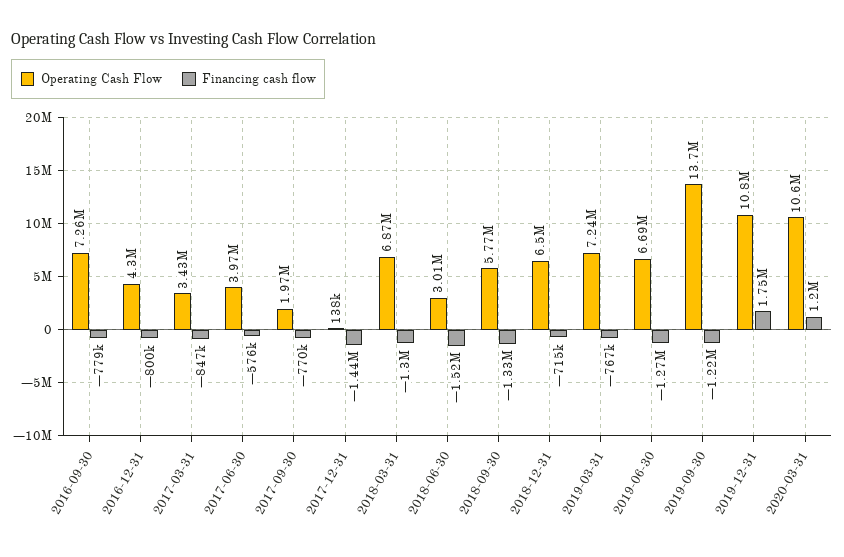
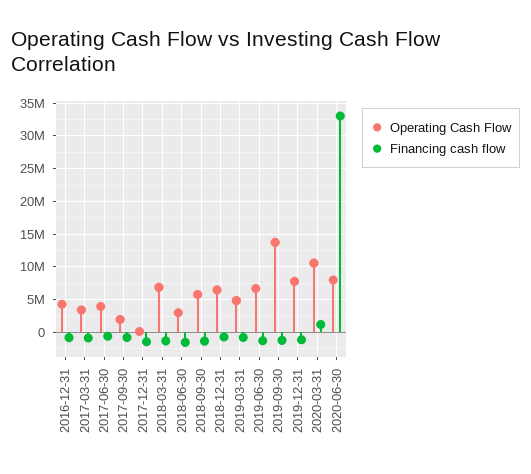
Operating Cash Flow, 2016-09-30: 7260000 -> none
Financing cash flow, 2016-09-30: -779000 -> none
Operating Cash Flow, 2019-03-31: 7240000 -> 5000000
Operating Cash Flow, 2019-12-31: 10800000 -> 8000000
Financing cash flow, 2019-12-31: 1750000 -> -1000000
Operating Cash Flow, 2020-06-30: none -> 8000000
Financing cash flow, 2020-06-30: none -> 33000000

